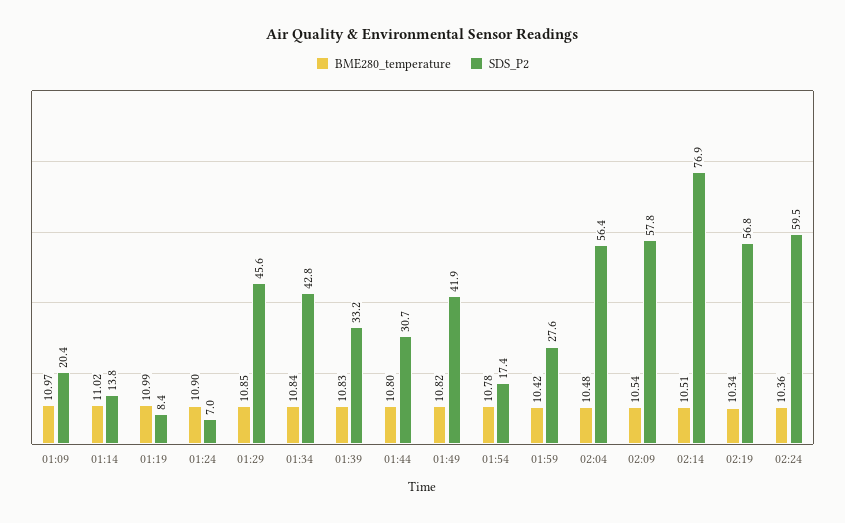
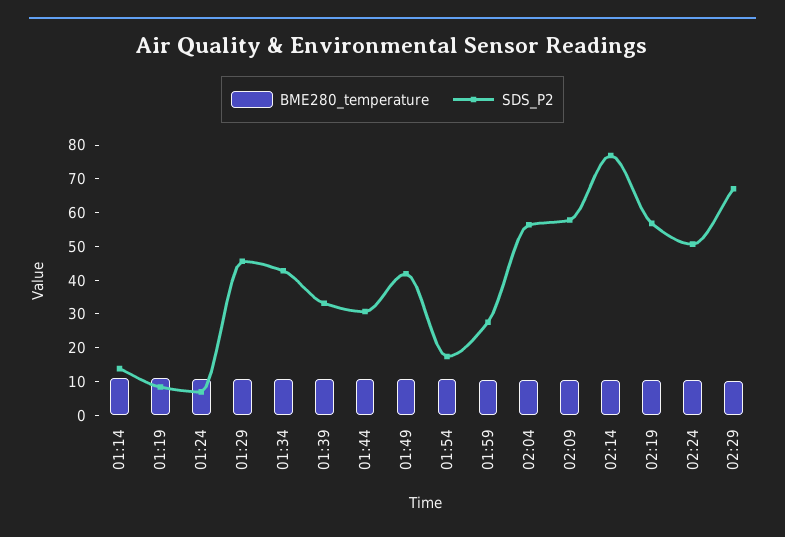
BME280_temperature, 01:09: 10.97 -> none
SDS_P2, 01:09: 20.4 -> none
SDS_P2, 02:24: 59.5 -> 50
BME280_temperature, 02:29: none -> 10
SDS_P2, 02:29: none -> 67.5

